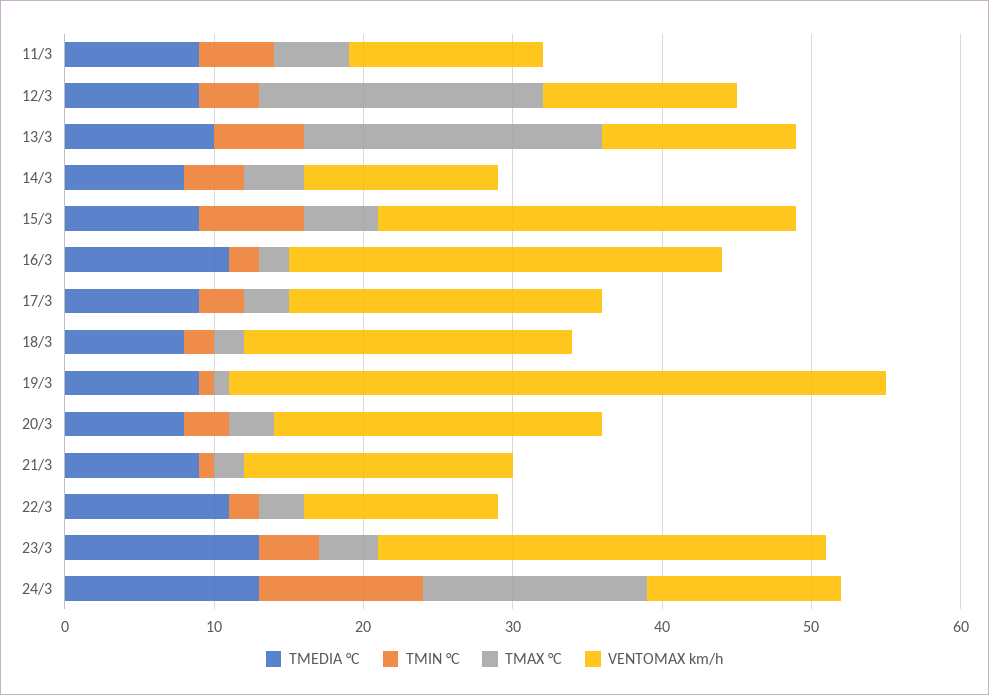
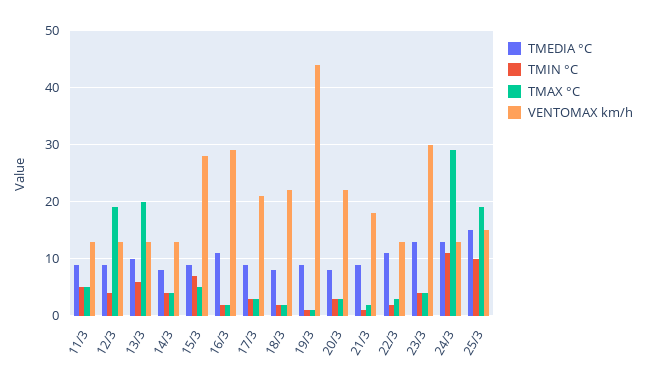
TMAX °C, 24/3: 15 -> 30
TMEDIA °C, 25/3: none -> 15
TMIN °C, 25/3: none -> 10
TMAX °C, 25/3: none -> 20
VENTOMAX km/h, 25/3: none -> 15

